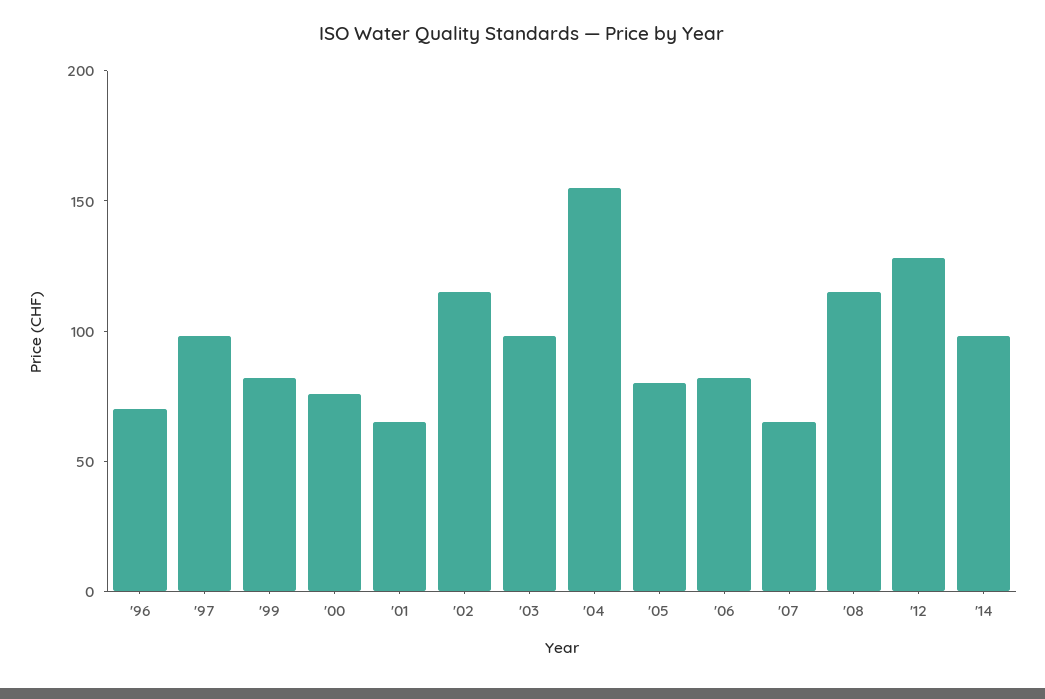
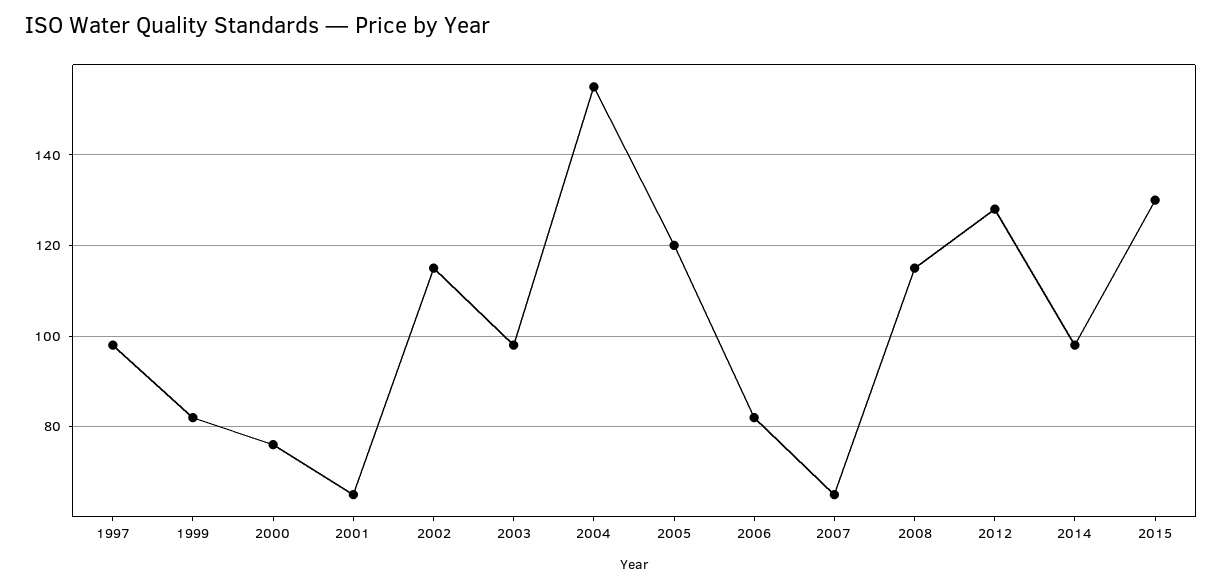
'96: 70 -> none
'05: 80 -> 120
2015: none -> 130

